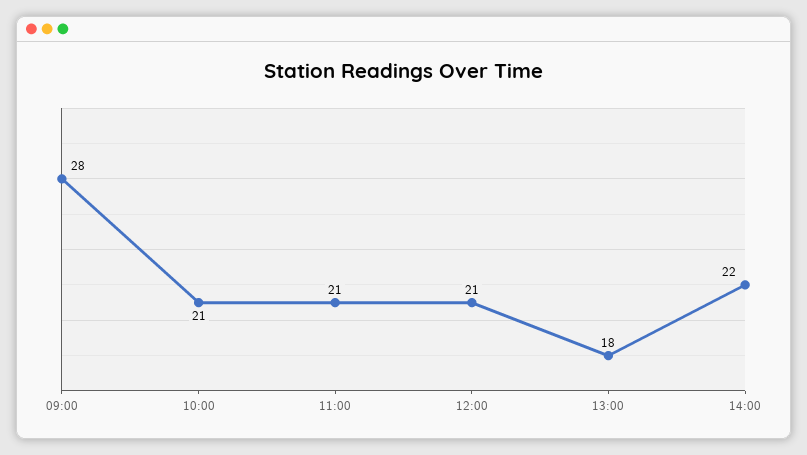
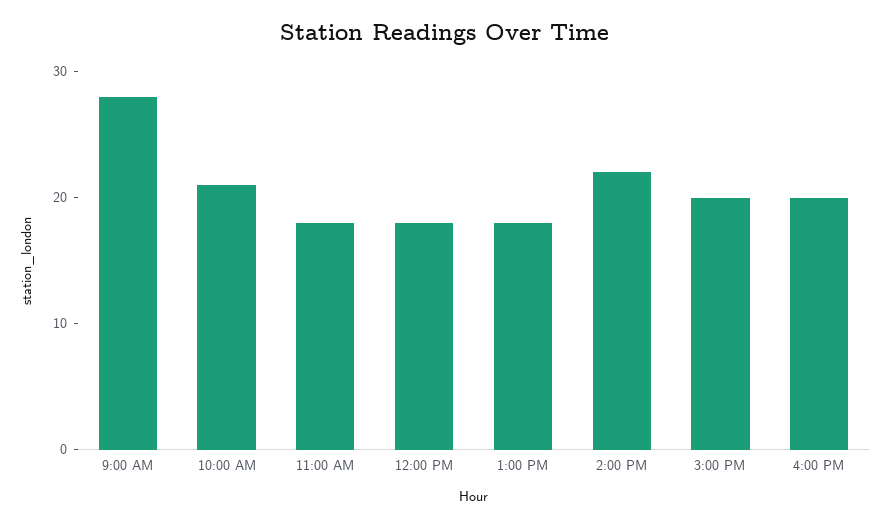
11:00: 21 -> 18
12:00: 21 -> 18
3:00 PM: none -> 20
4:00 PM: none -> 20

